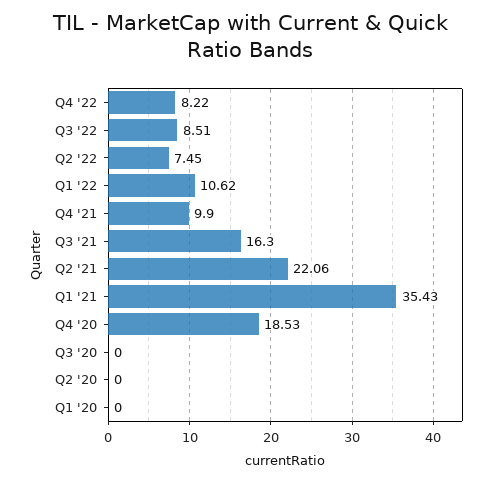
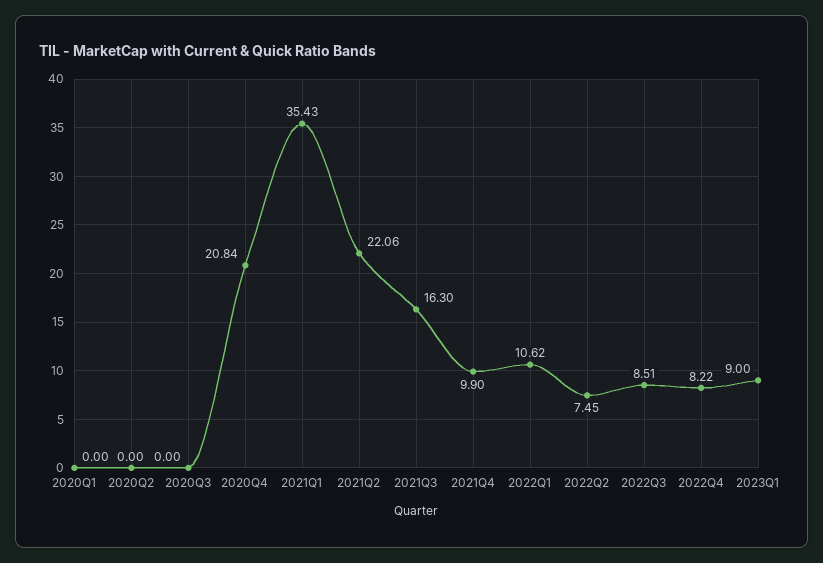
Q4 '20: 18.53 -> 20.84
2023Q1: none -> 9

